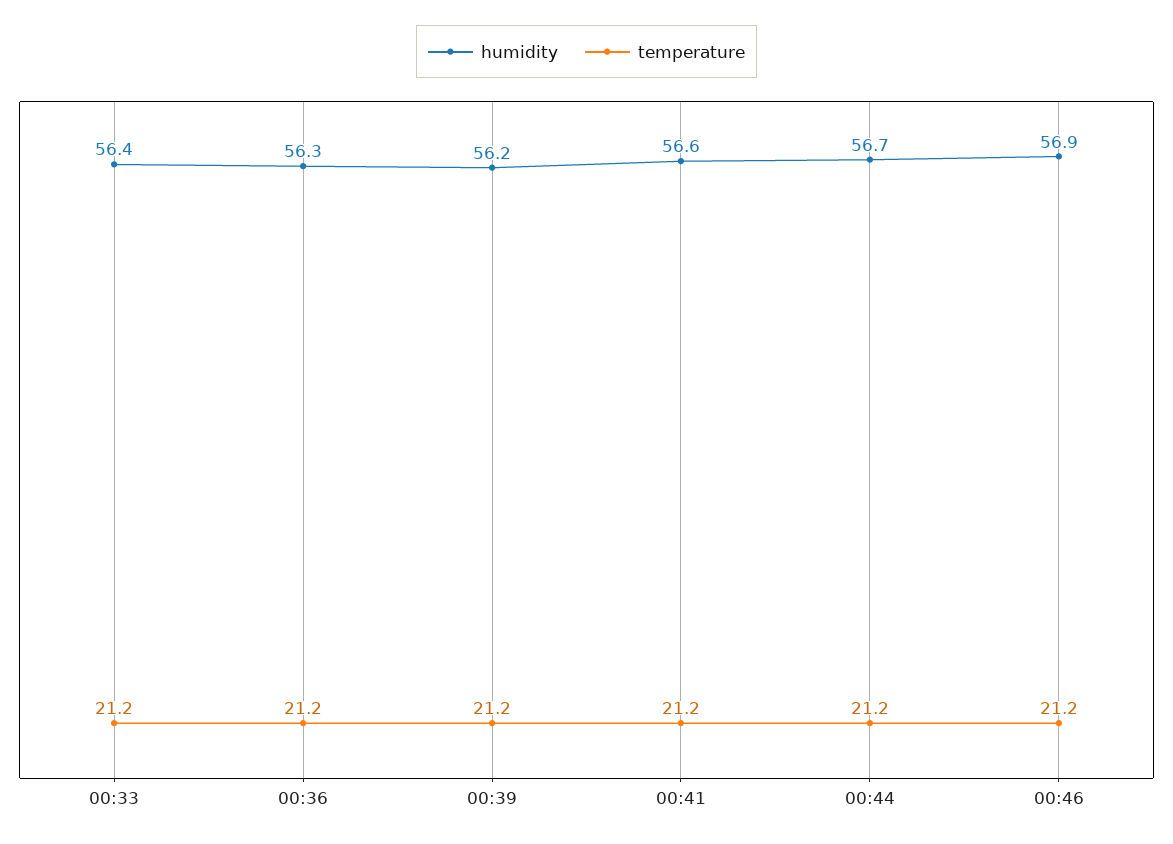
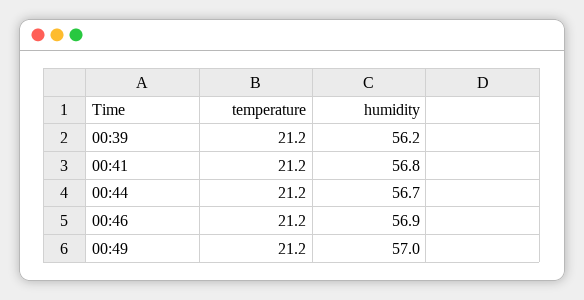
humidity, 00:33: 56.4 -> none
temperature, 00:33: 21.2 -> none
humidity, 00:36: 56.3 -> none
temperature, 00:36: 21.2 -> none
humidity, 00:41: 56.6 -> 56.8
temperature, 00:49: none -> 21.2
humidity, 00:49: none -> 57

